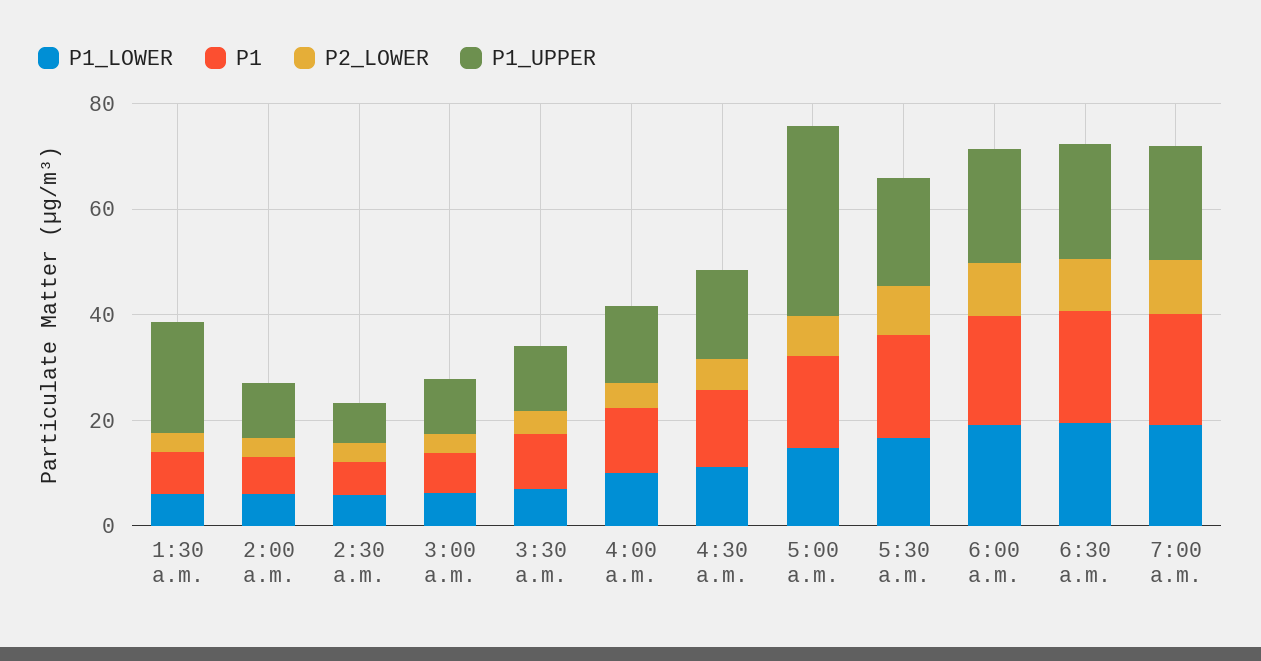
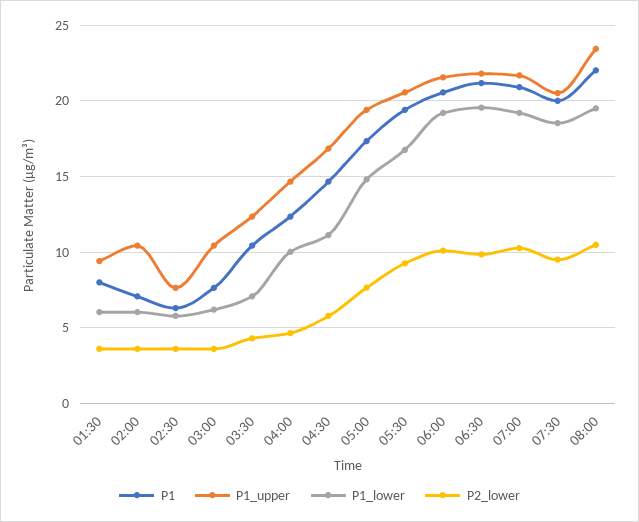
P1_UPPER, 1:30 a.m.: 20 -> 9.5
P1_UPPER, 5:00 a.m.: 35 -> 19.5
P1, 07:30: none -> 20
P1_UPPER, 07:30: none -> 20.5
P1_LOWER, 07:30: none -> 18.5
P2_LOWER, 07:30: none -> 9.5
P1, 08:00: none -> 22
P1_UPPER, 08:00: none -> 23.5
P1_LOWER, 08:00: none -> 19.5
P2_LOWER, 08:00: none -> 10.5

